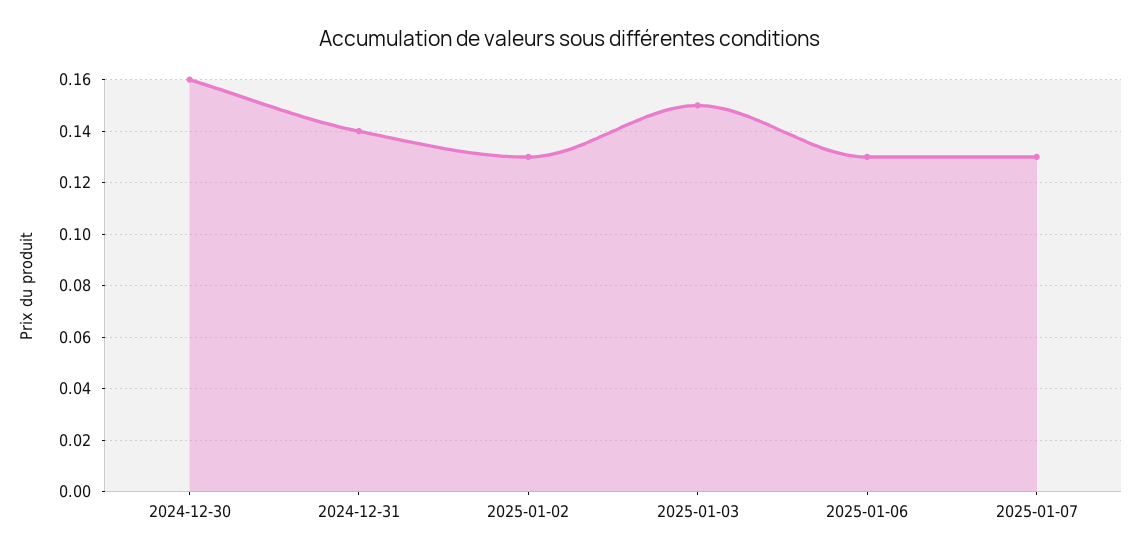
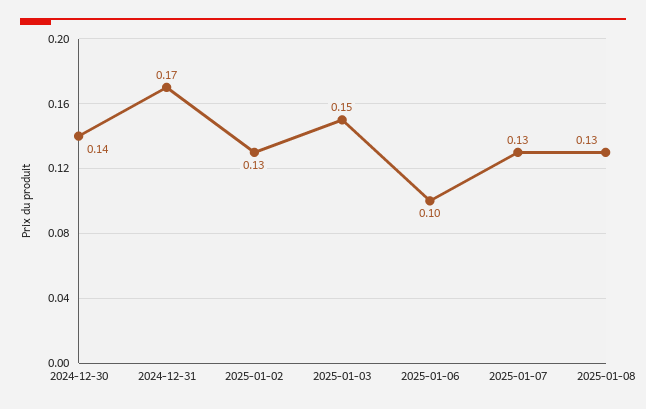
2024-12-30: 0.16 -> 0.14
2024-12-31: 0.14 -> 0.17
2025-01-06: 0.13 -> 0.1
2025-01-08: none -> 0.13

